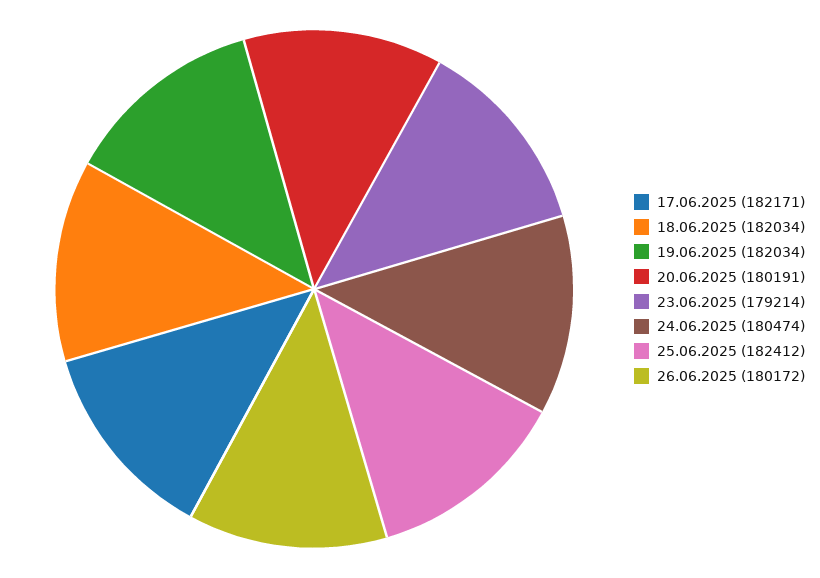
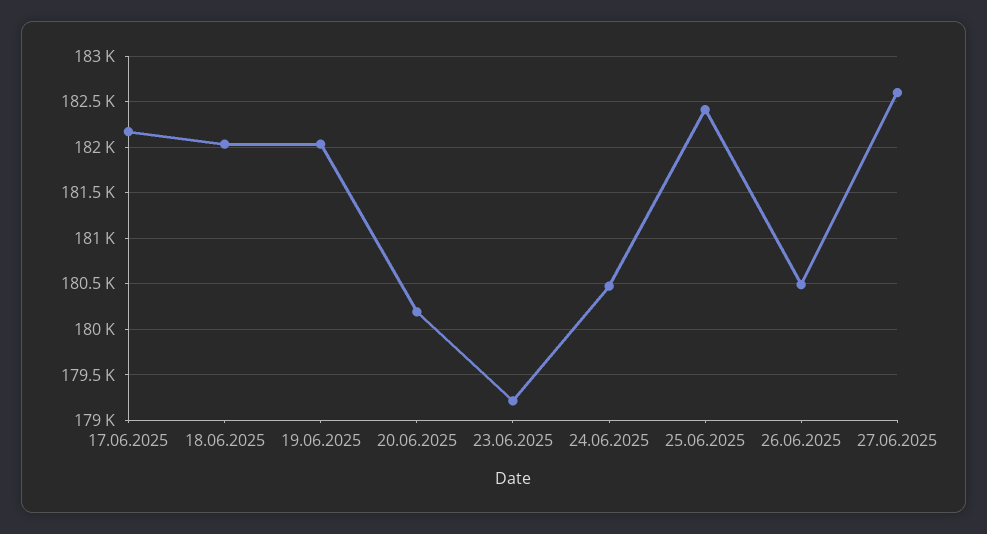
26.06.2025: 180172 -> 180500
27.06.2025: none -> 182600

